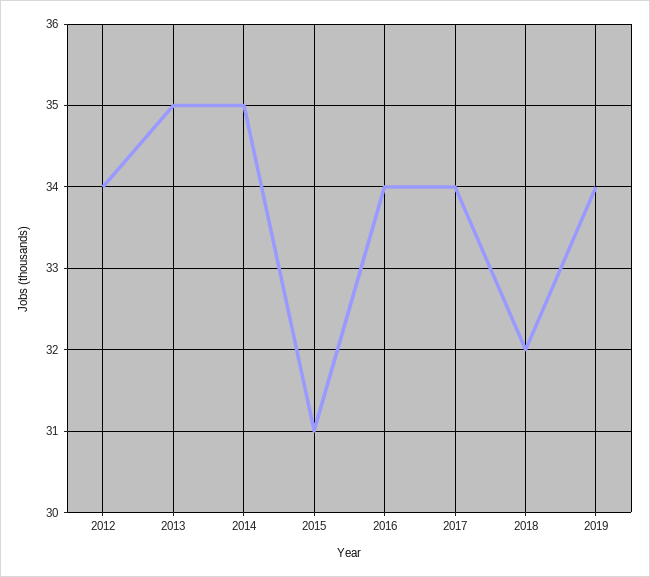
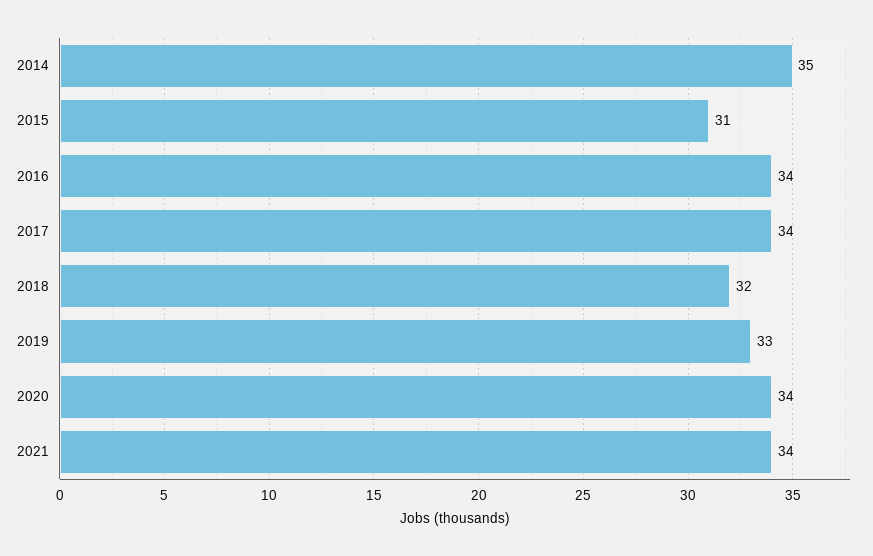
2012: 34 -> none
2013: 35 -> none
2019: 34 -> 33
2020: none -> 34
2021: none -> 34

